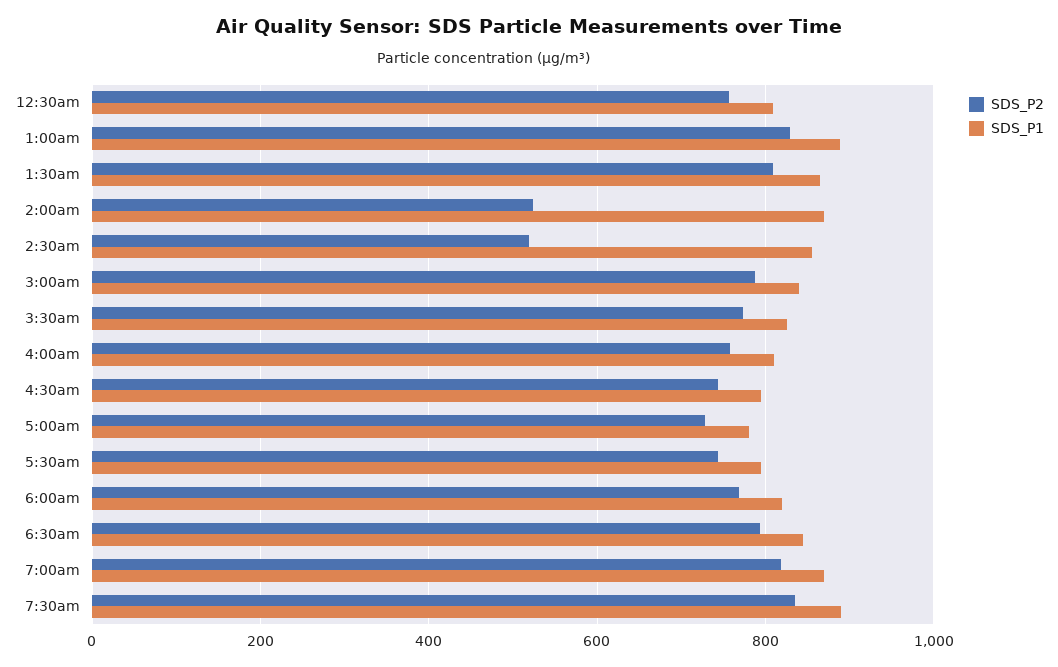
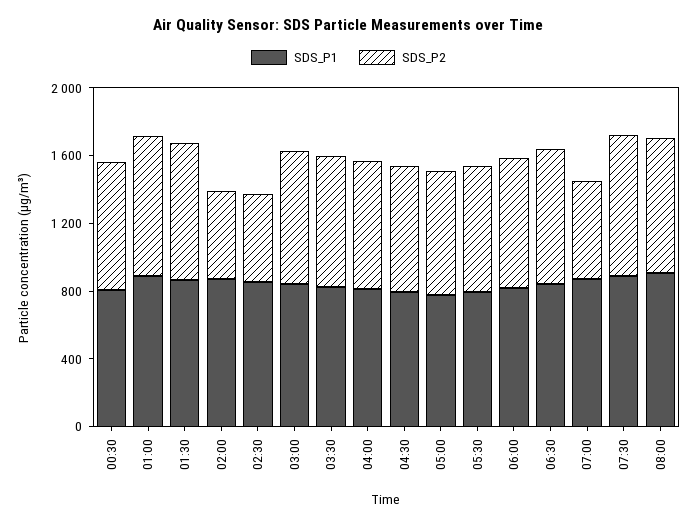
SDS_P2, 7:00am: 820 -> 600
SDS_P1, 08:00: none -> 900
SDS_P2, 08:00: none -> 800

